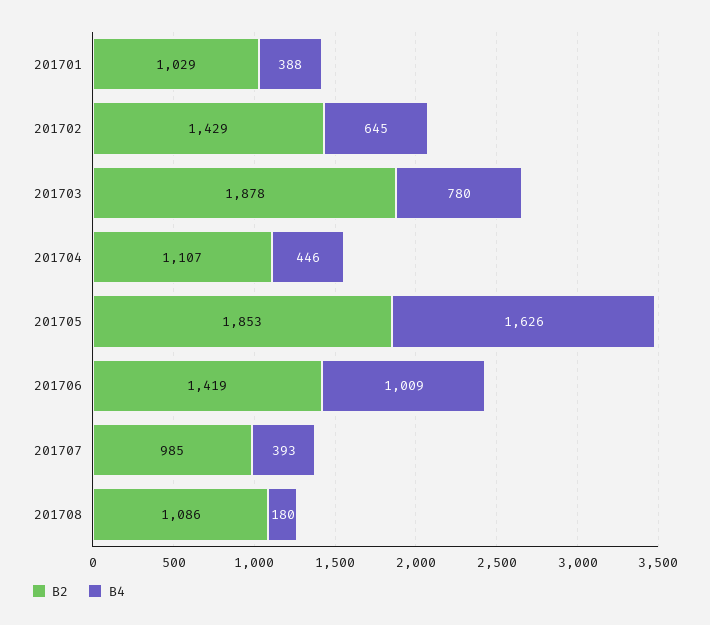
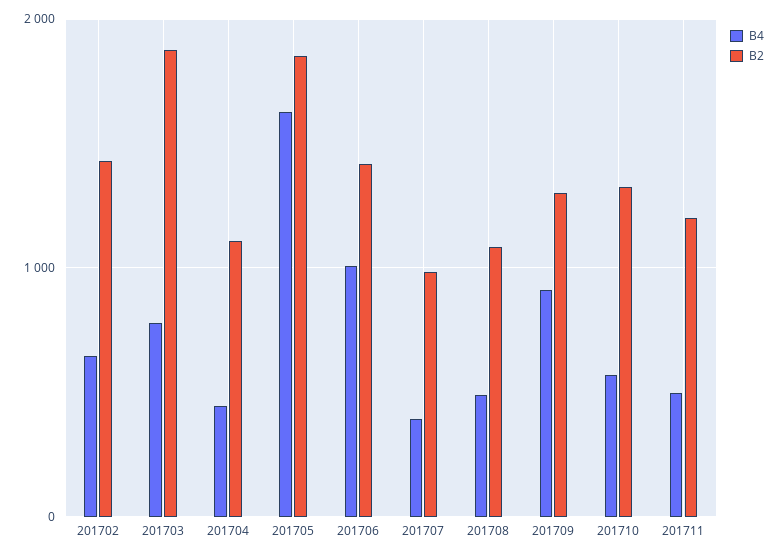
B2, 201701: 1029 -> none
B4, 201701: 388 -> none
B4, 201708: 180 -> 500
B4, 201709: none -> 900
B2, 201709: none -> 1300
B4, 201710: none -> 600
B2, 201710: none -> 1300
B4, 201711: none -> 500
B2, 201711: none -> 1200

